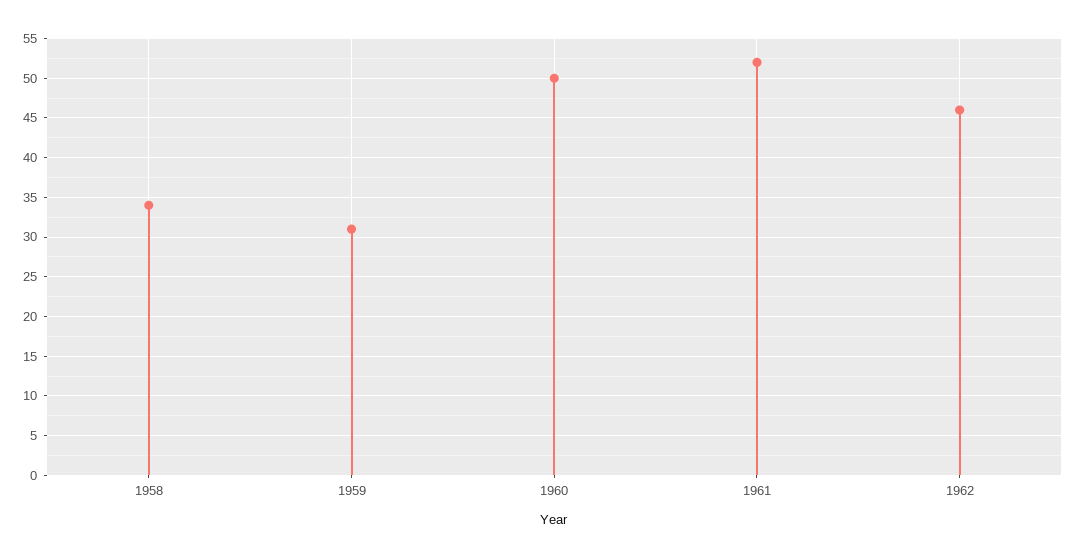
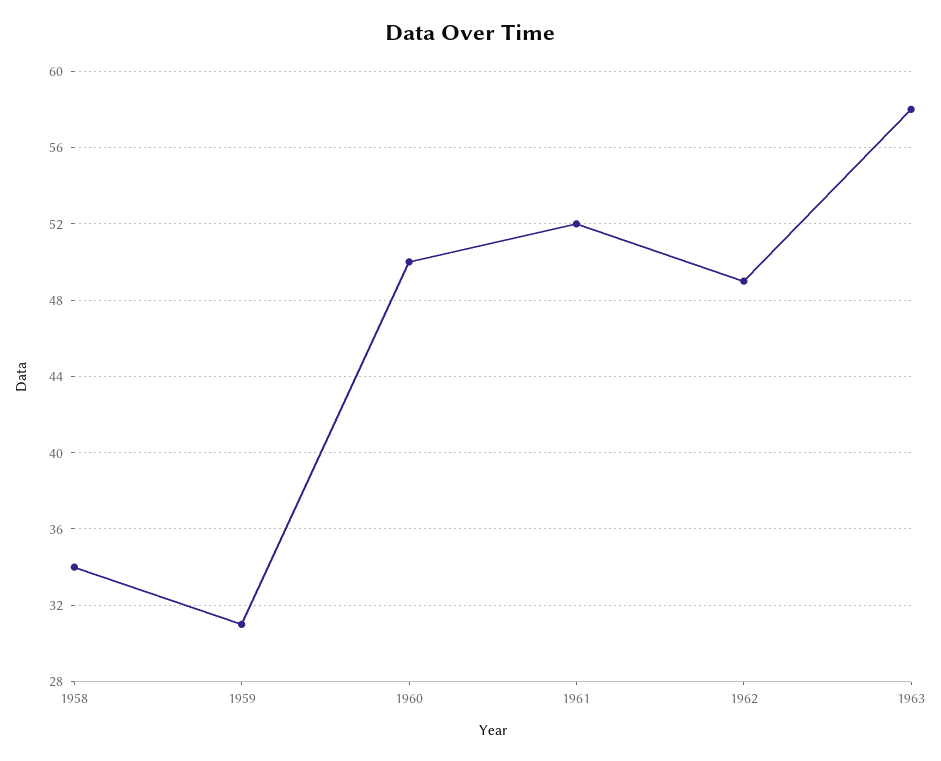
1962: 46 -> 49
1963: none -> 58

